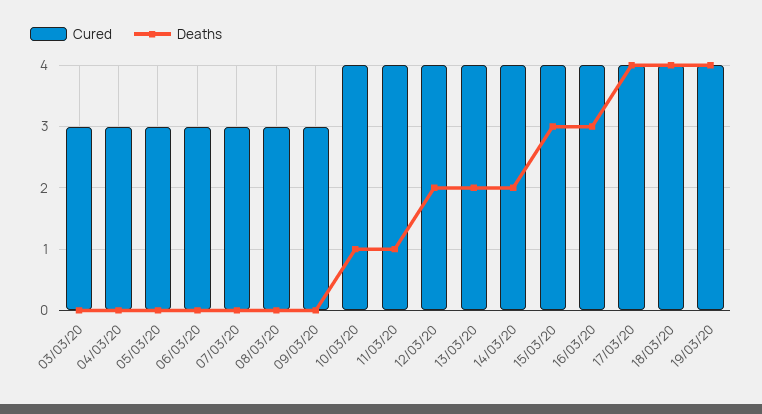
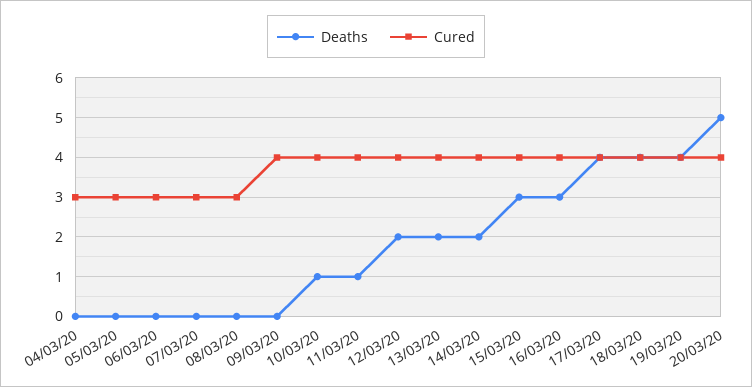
Cured, 03/03/20: 3 -> none
Deaths, 03/03/20: 0 -> none
Cured, 09/03/20: 3 -> 4
Deaths, 20/03/20: none -> 5
Cured, 20/03/20: none -> 4

